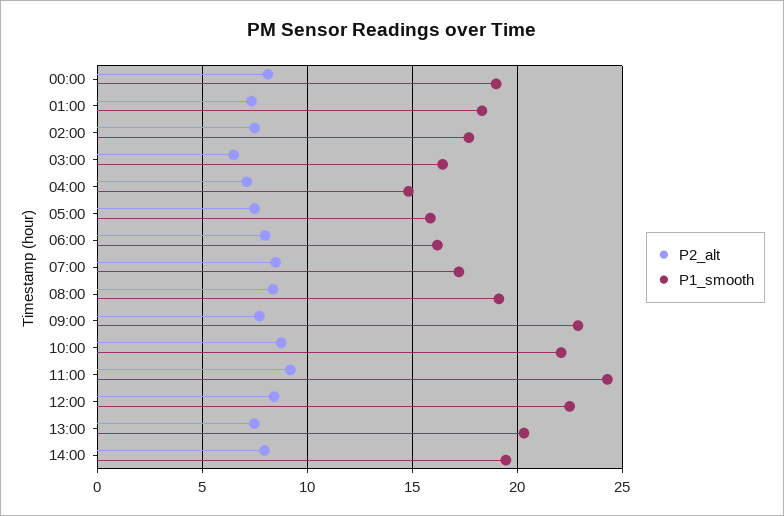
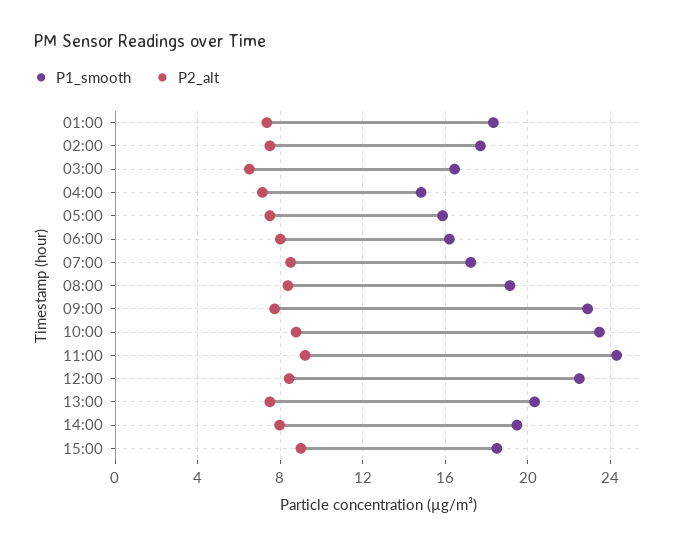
P2_alt, 00:00: 8 -> none
P1_smooth, 00:00: 19 -> none
P1_smooth, 10:00: 22 -> 23.5
P1_smooth, 15:00: none -> 18.5
P2_alt, 15:00: none -> 9

